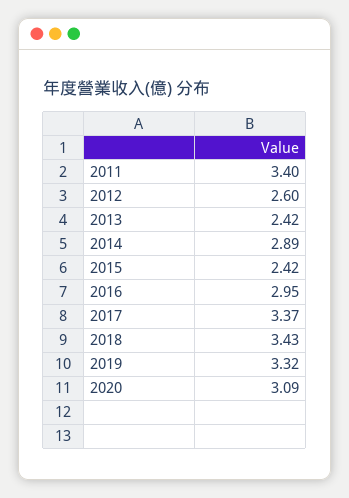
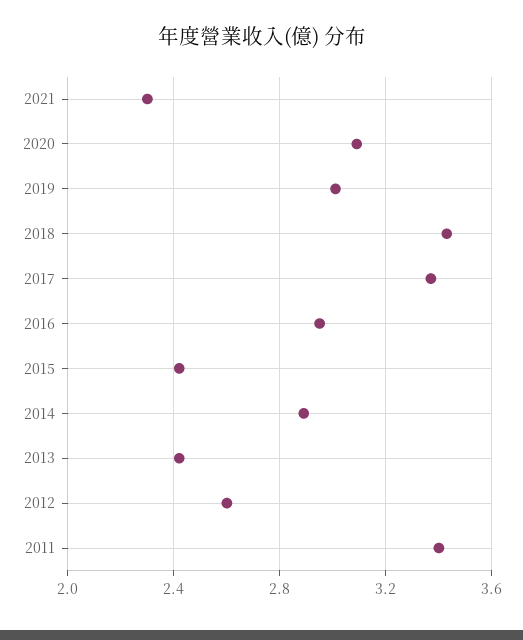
2019: 3.32 -> 3
2021: none -> 2.3

